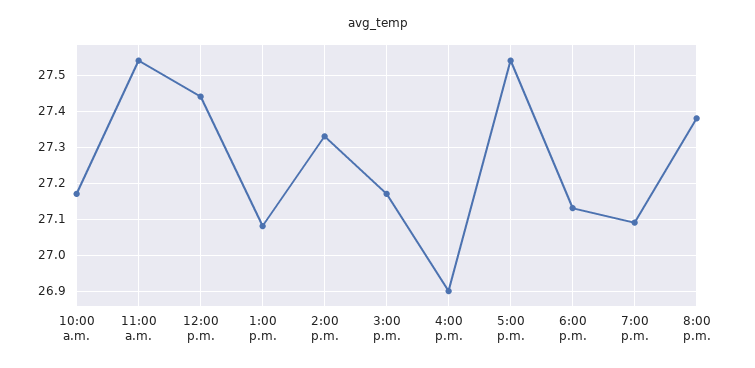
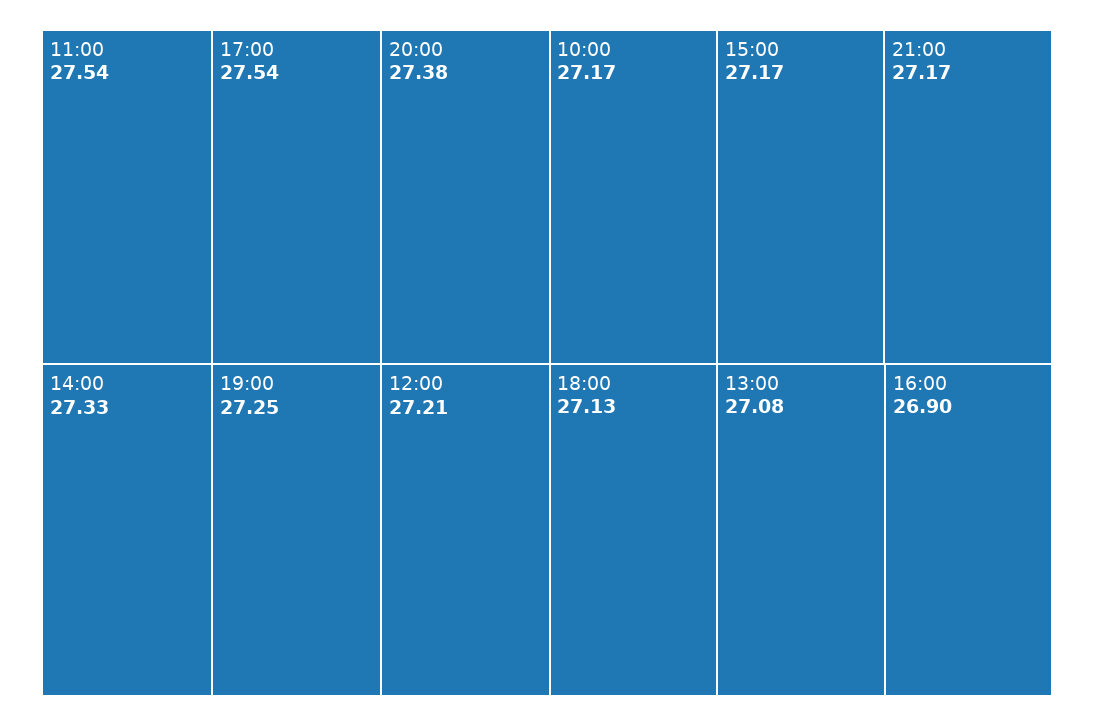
12:00 p.m.: 27.45 -> 27.21
7:00 p.m.: 27.1 -> 27.25
21:00: none -> 27.17

